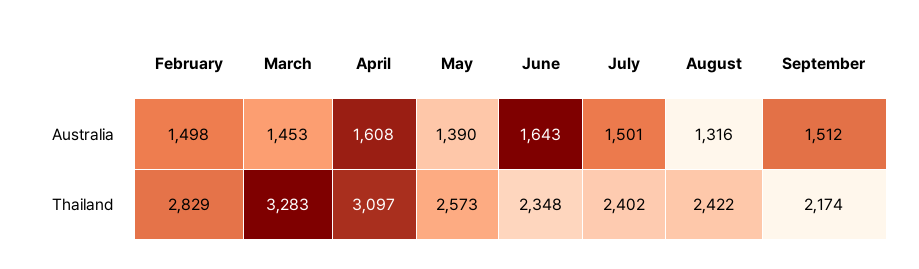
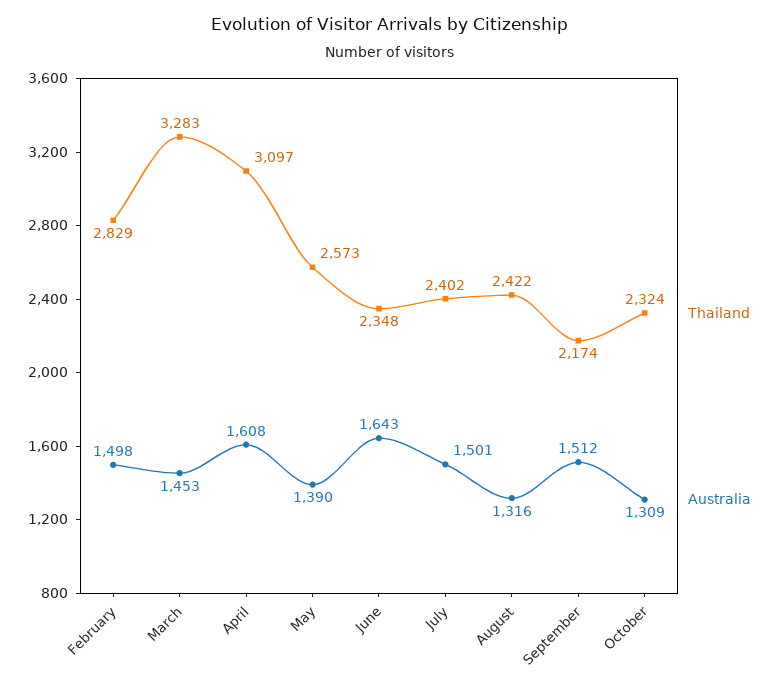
Thailand, October: none -> 2324
Australia, October: none -> 1309

